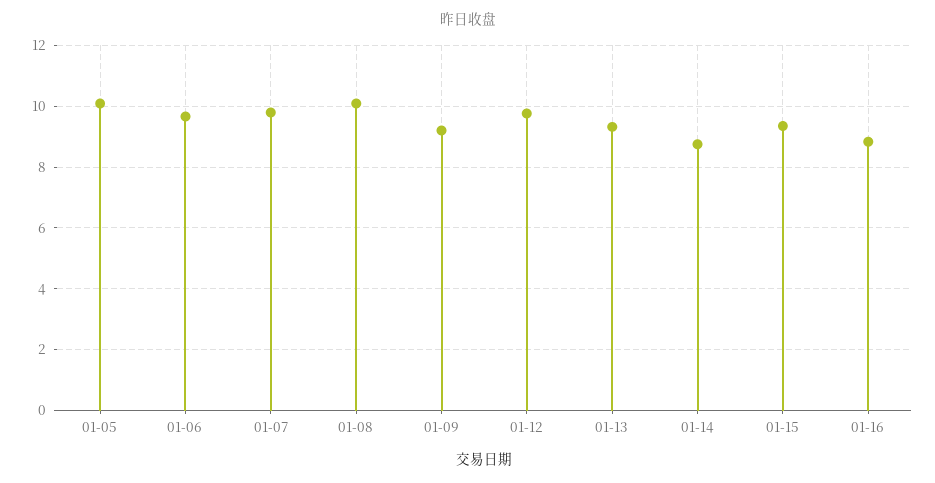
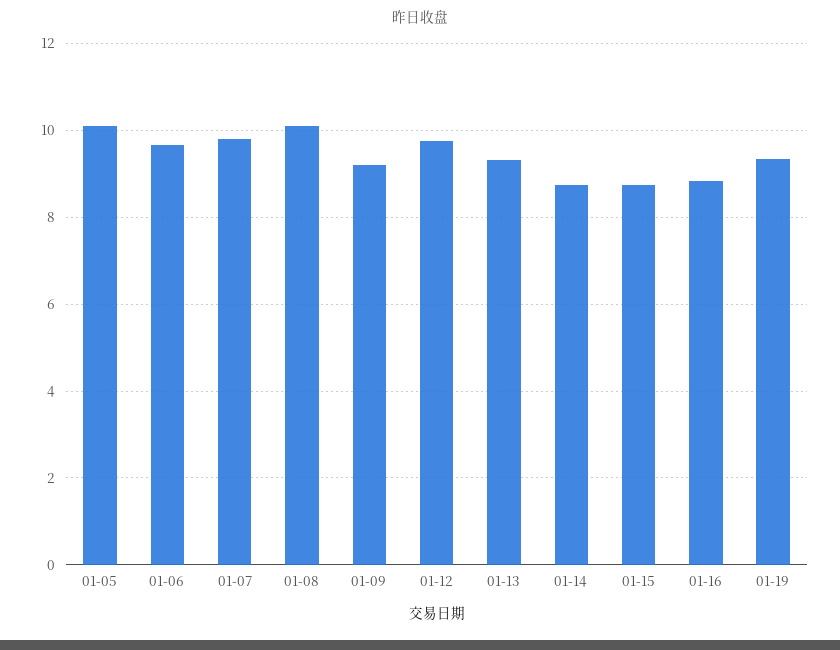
01-15: 9.4 -> 8.8
01-19: none -> 9.4

